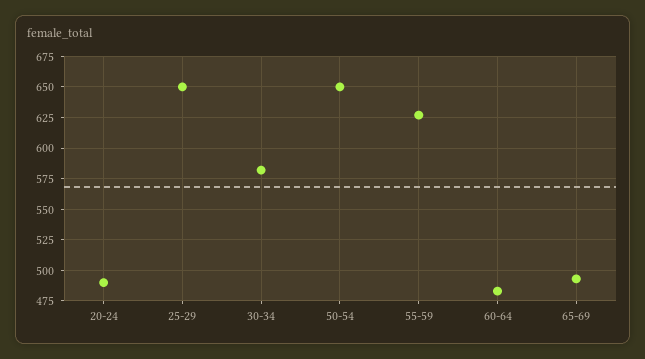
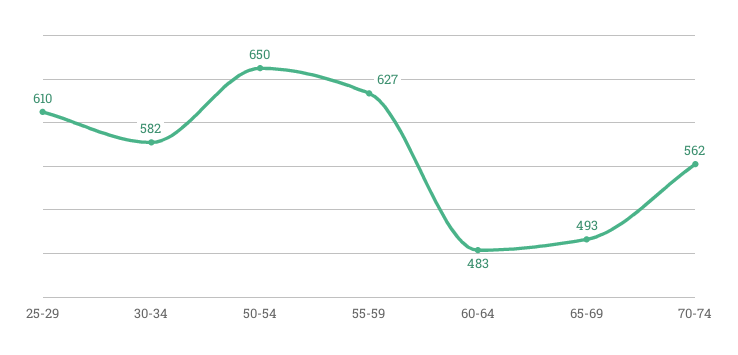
20-24: 490 -> none
25-29: 650 -> 610
70-74: none -> 562

